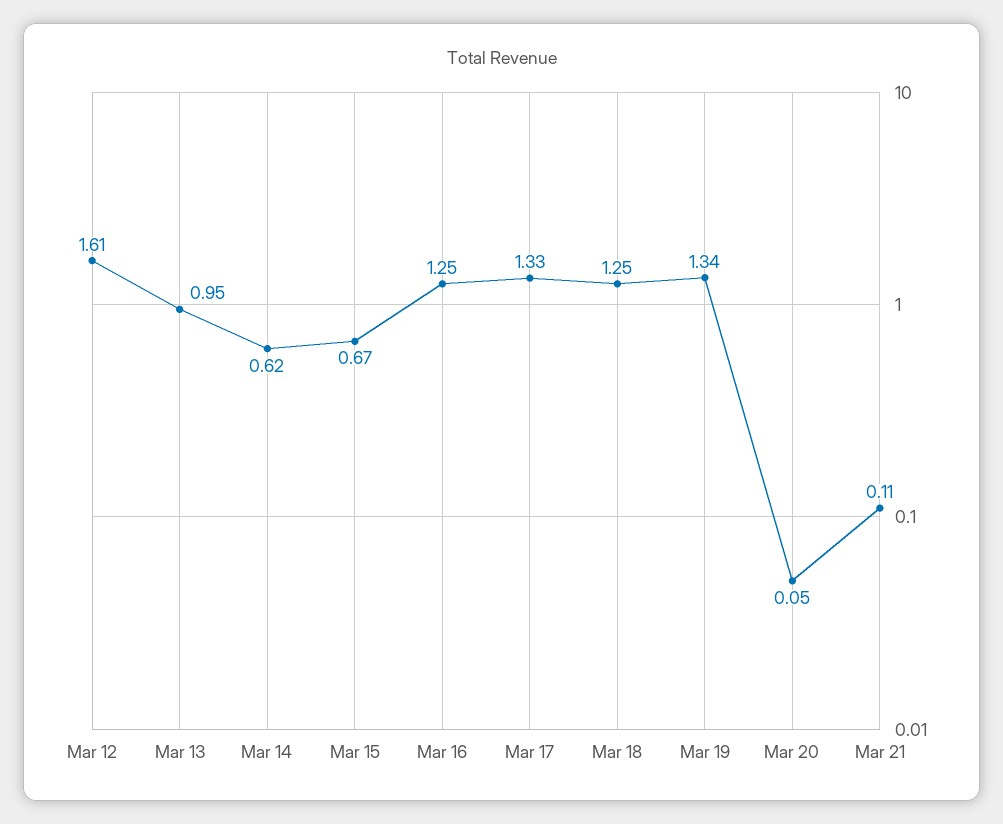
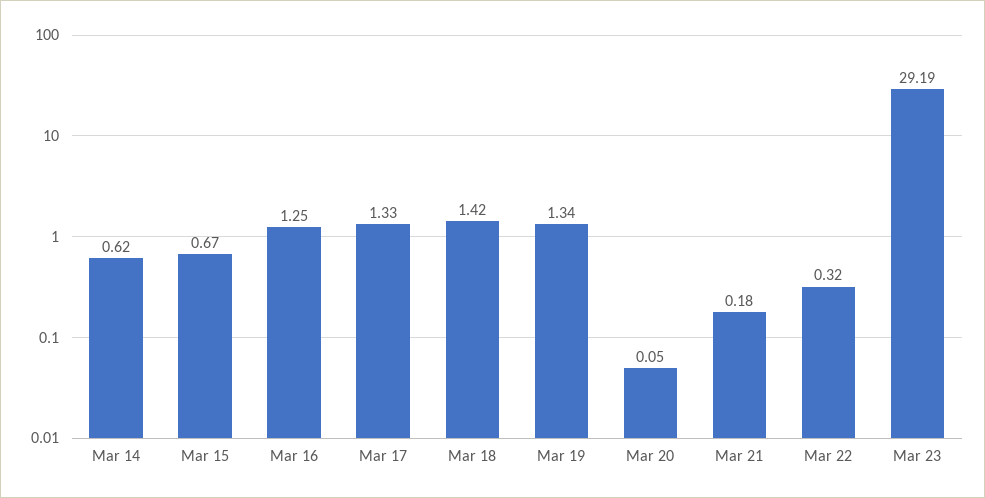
Mar 12: 1.61 -> none
Mar 13: 0.95 -> none
Mar 18: 1.25 -> 1.42
Mar 21: 0.11 -> 0.18
Mar 22: none -> 0.32
Mar 23: none -> 29.19

